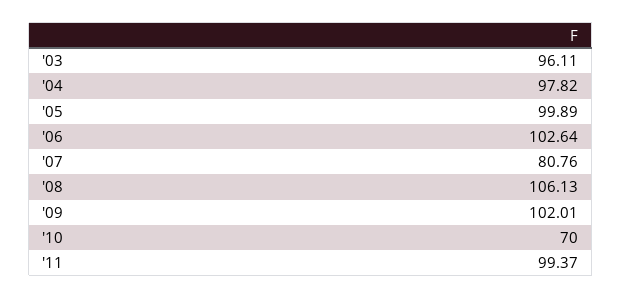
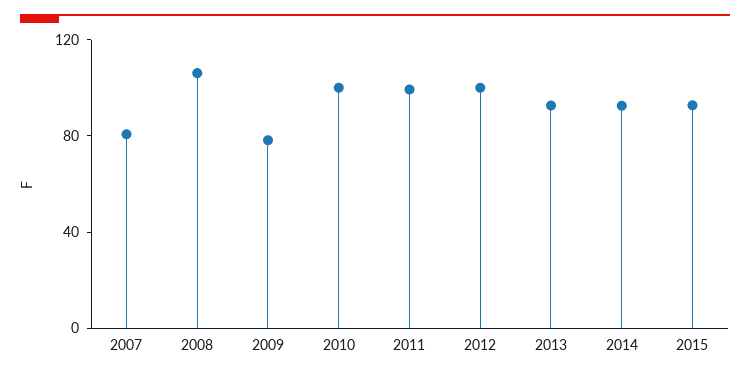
'03: 96.11 -> none
'04: 97.82 -> none
'05: 99.89 -> none
'06: 102.64 -> none
'09: 102.01 -> 80
'10: 70 -> 100
2012: none -> 100
2013: none -> 90
2014: none -> 90
2015: none -> 90

